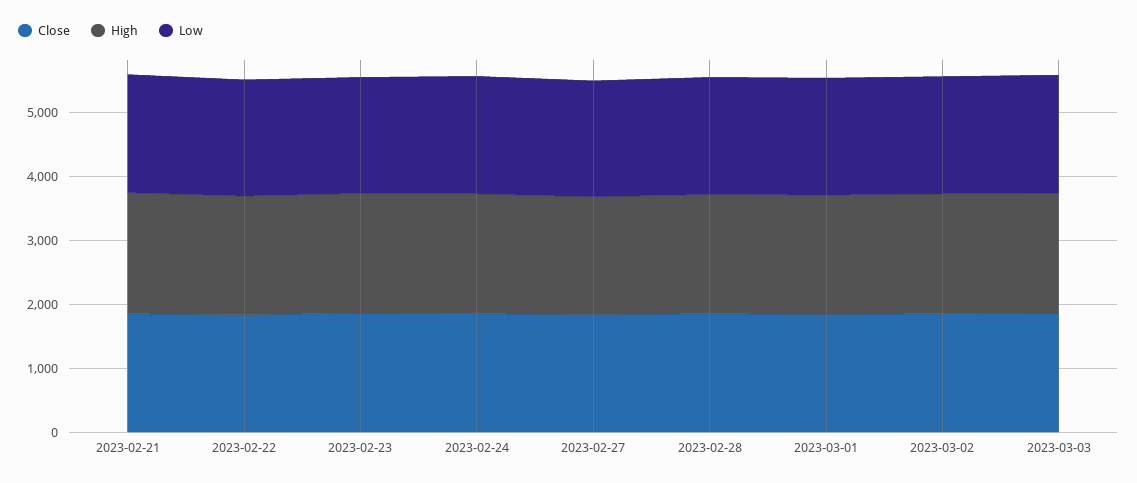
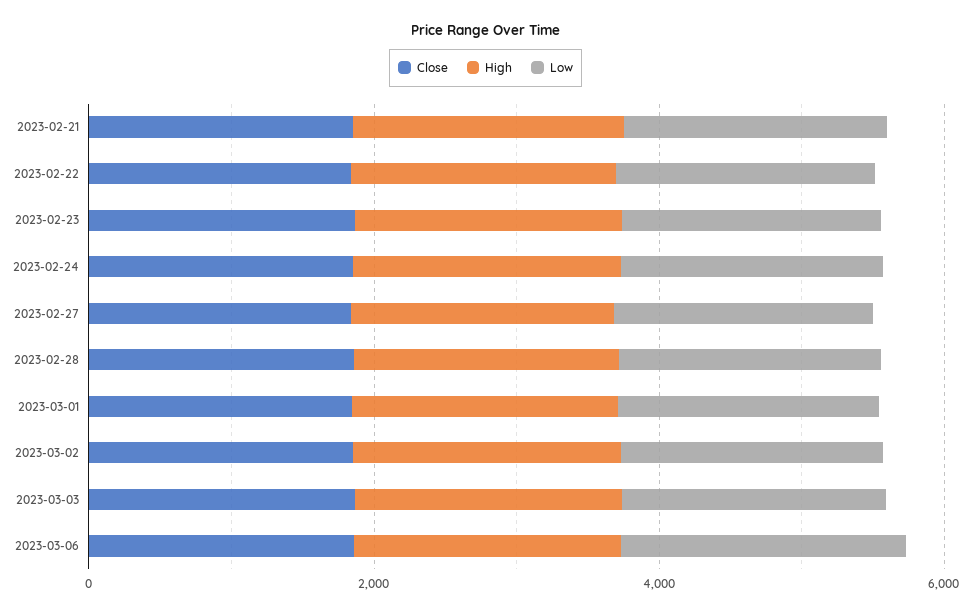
Close, 2023-03-06: none -> 2000
High, 2023-03-06: none -> 2000
Low, 2023-03-06: none -> 2000

